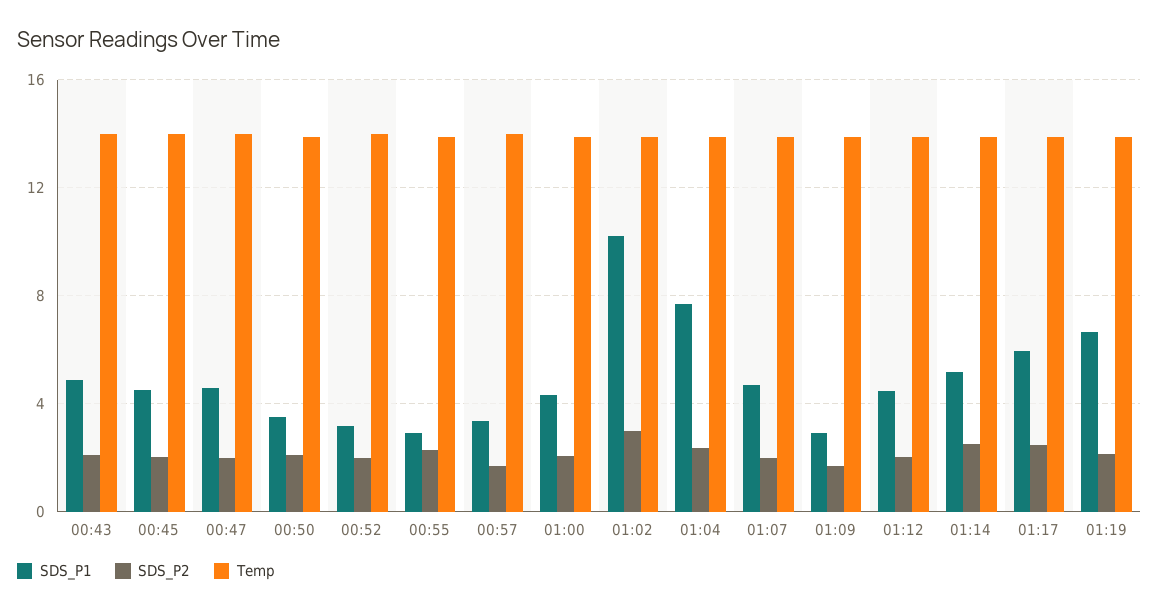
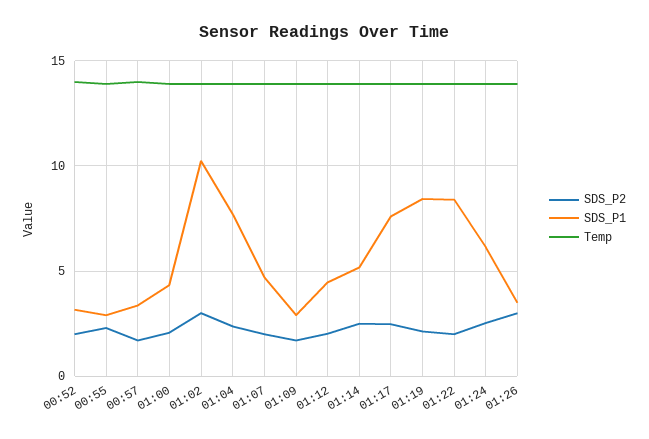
SDS_P1, 00:43: 5 -> none
SDS_P2, 00:43: 2 -> none
Temp, 00:43: 14 -> none
SDS_P1, 00:45: 4.5 -> none
SDS_P2, 00:45: 2 -> none
Temp, 00:45: 14 -> none
SDS_P1, 00:47: 4.5 -> none
SDS_P2, 00:47: 2 -> none
Temp, 00:47: 14 -> none
SDS_P1, 00:50: 3.5 -> none
SDS_P2, 00:50: 2 -> none
Temp, 00:50: 14 -> none
SDS_P1, 01:17: 6 -> 7.5
SDS_P1, 01:19: 6.5 -> 8.5
SDS_P2, 01:22: none -> 2
SDS_P1, 01:22: none -> 8.5
Temp, 01:22: none -> 14
SDS_P2, 01:24: none -> 2.5
SDS_P1, 01:24: none -> 6
Temp, 01:24: none -> 14
SDS_P2, 01:26: none -> 3
SDS_P1, 01:26: none -> 3.5
Temp, 01:26: none -> 14

